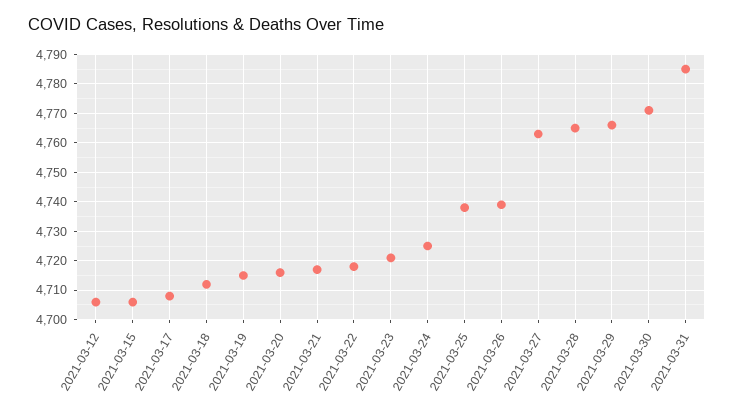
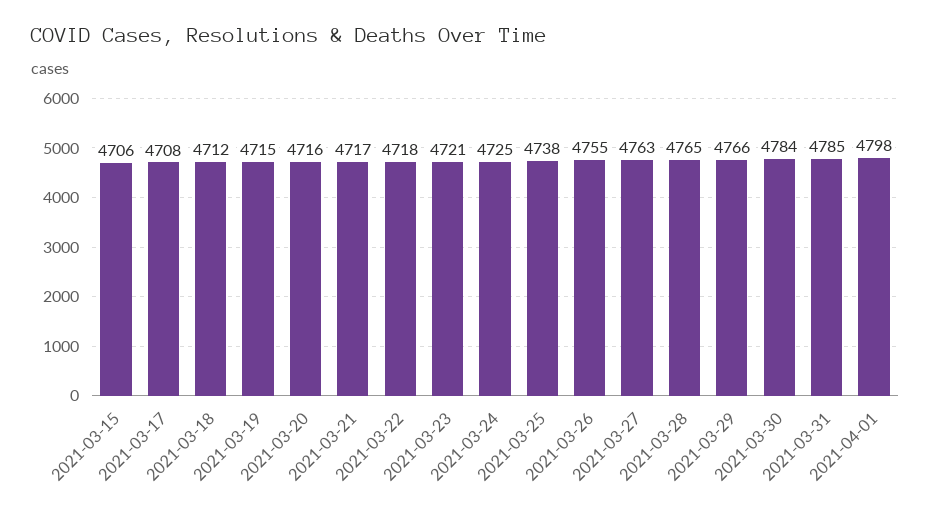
2021-03-12: 4705 -> none
2021-03-26: 4740 -> 4755
2021-03-30: 4770 -> 4784
2021-04-01: none -> 4798

